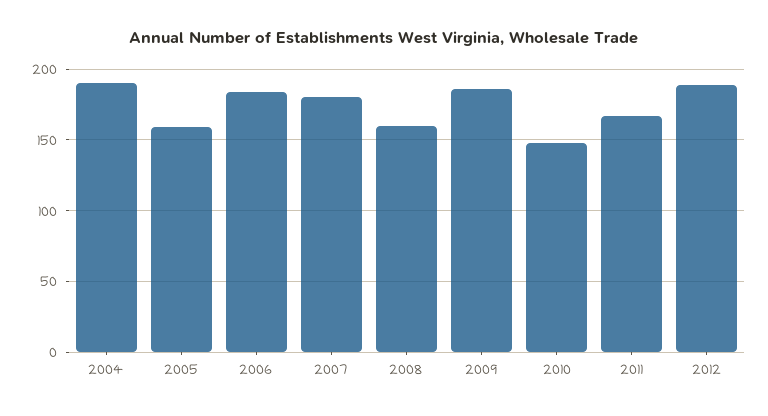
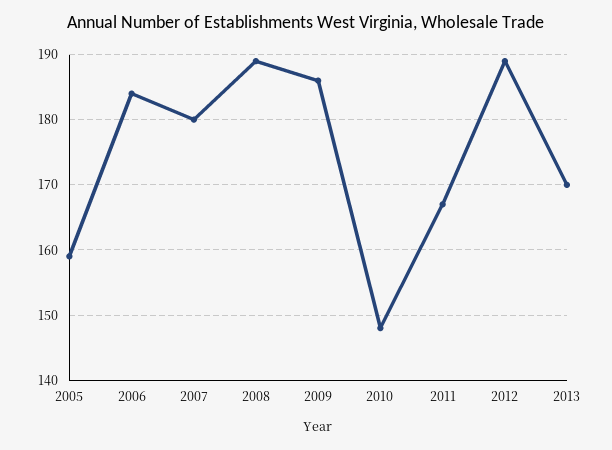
2004: 190 -> none
2008: 160 -> 189
2013: none -> 170

